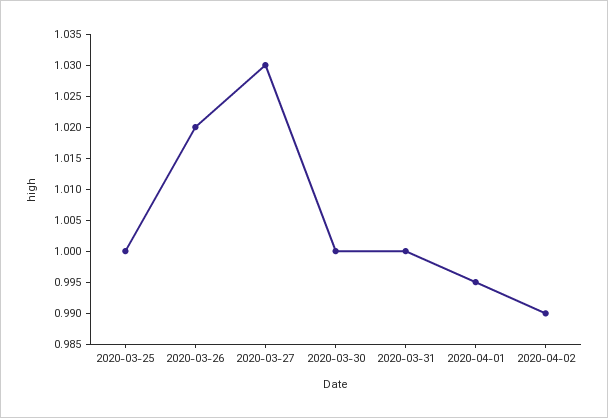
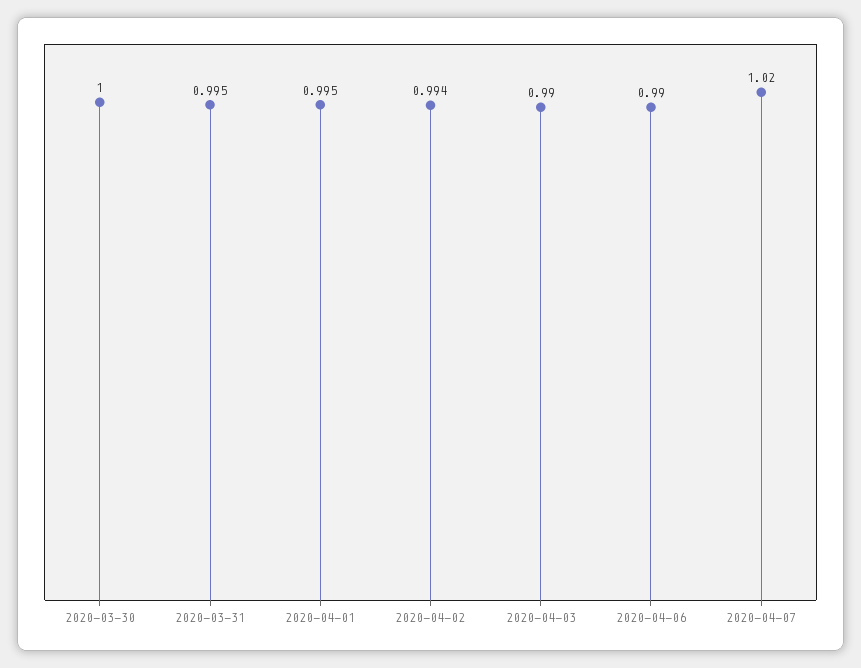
2020-03-25: 1 -> none
2020-03-26: 1.02 -> none
2020-03-27: 1.03 -> none
2020-03-31: 1 -> 0.995
2020-04-02: 0.99 -> 0.994
2020-04-03: none -> 0.99
2020-04-06: none -> 0.99
2020-04-07: none -> 1.02

